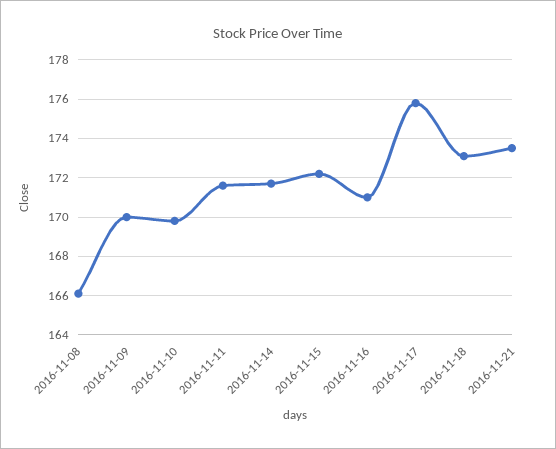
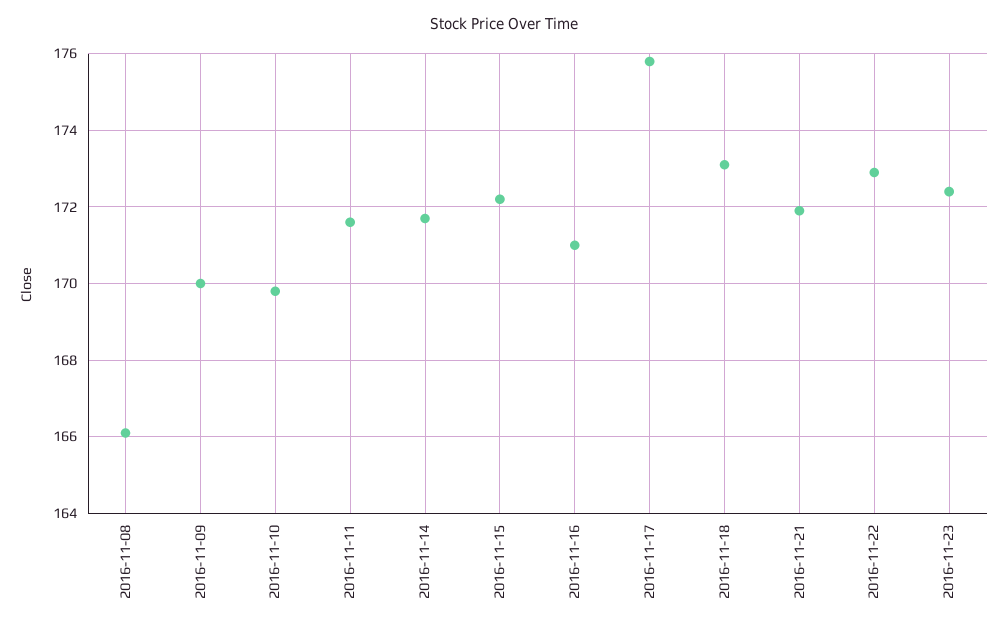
2016-11-21: 173.5 -> 172
2016-11-22: none -> 173
2016-11-23: none -> 172.5

